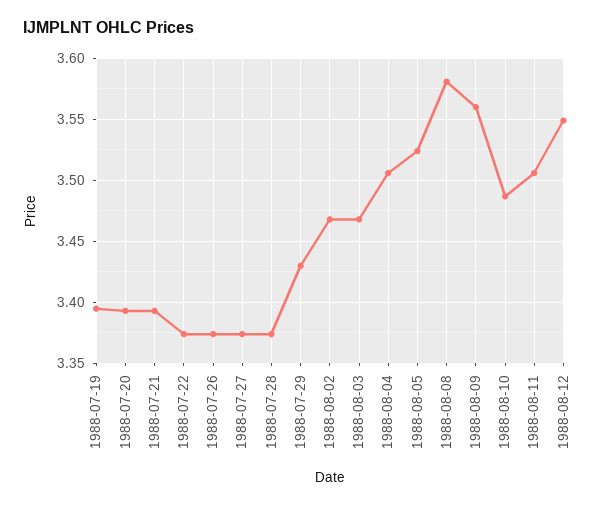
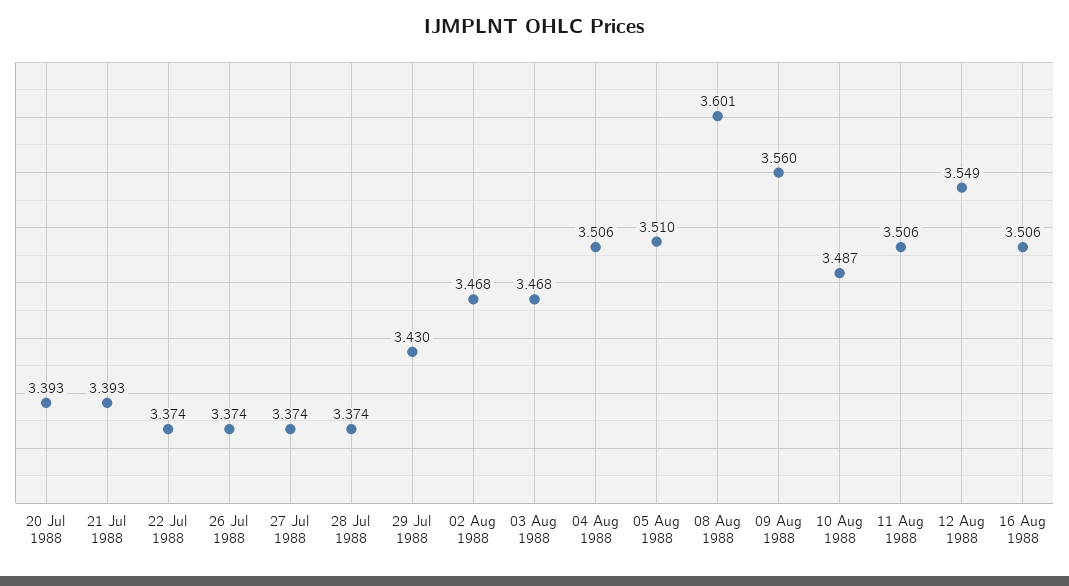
1988-07-19: 3.395 -> none
1988-08-05: 3.525 -> 3.51
1988-08-08: 3.58 -> 3.601
16 Aug 1988: none -> 3.506

